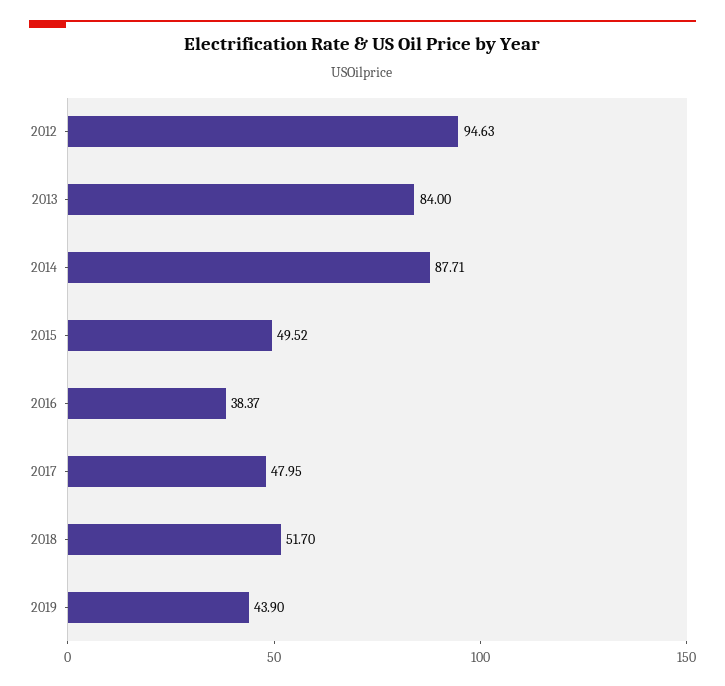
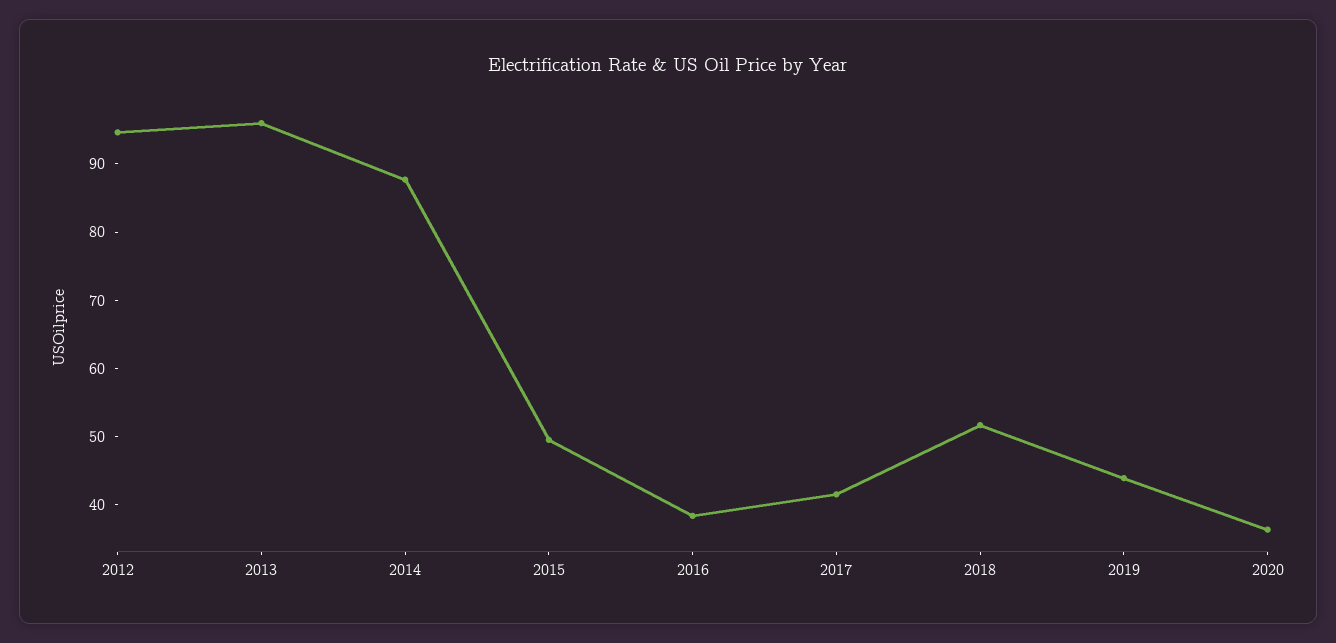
2013: 84 -> 96
2017: 47.95 -> 42
2020: none -> 36

